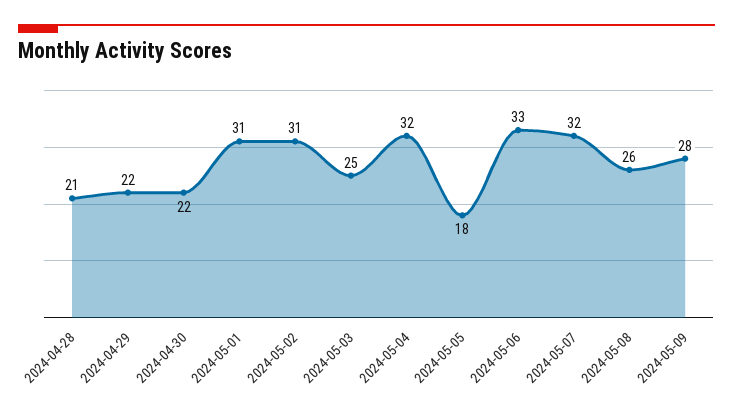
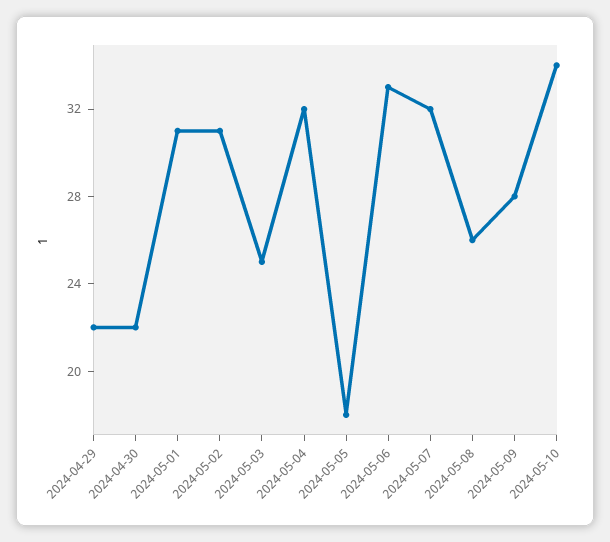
2024-04-28: 21 -> none
2024-05-10: none -> 34

